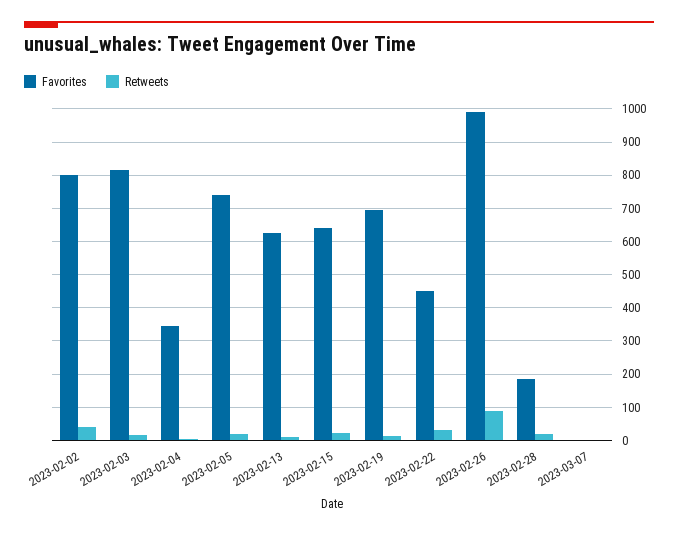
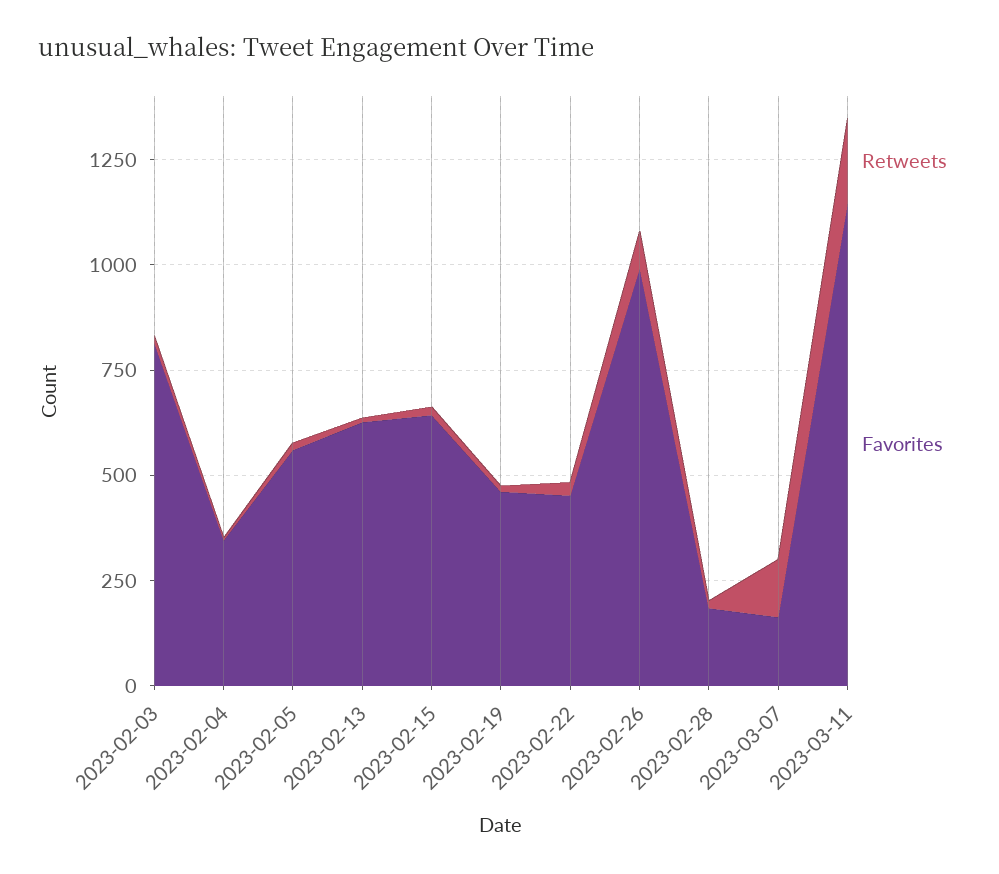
Favorites, 2023-02-02: 800 -> none
Retweets, 2023-02-02: 40 -> none
Favorites, 2023-02-05: 740 -> 550
Favorites, 2023-02-19: 700 -> 450
Favorites, 2023-03-07: 0 -> 150
Retweets, 2023-03-07: 0 -> 150
Retweets, 2023-03-11: none -> 200
Favorites, 2023-03-11: none -> 1150

